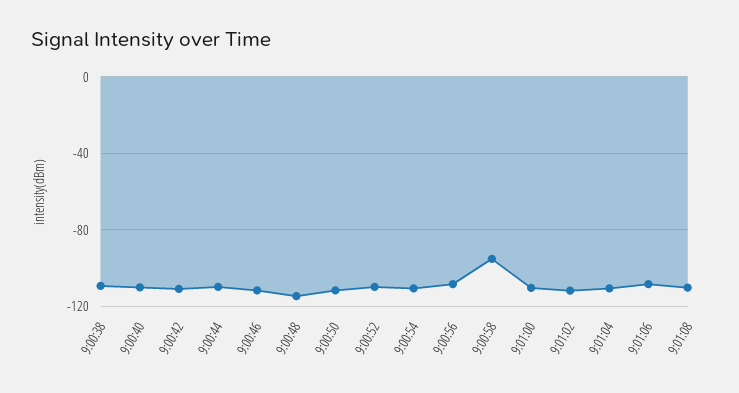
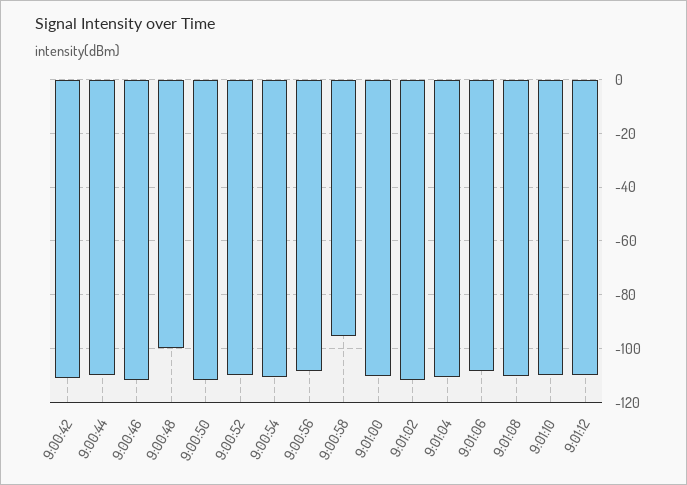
9:00:38: -110 -> none
9:00:40: -110 -> none
9:00:48: -115 -> -100
9:01:10: none -> -110
9:01:12: none -> -110

